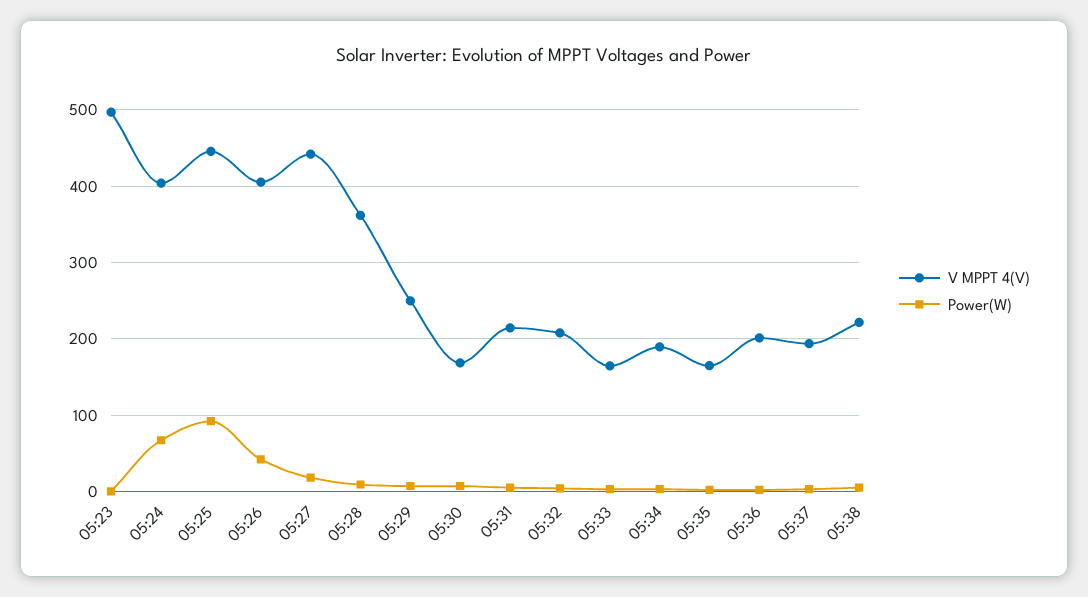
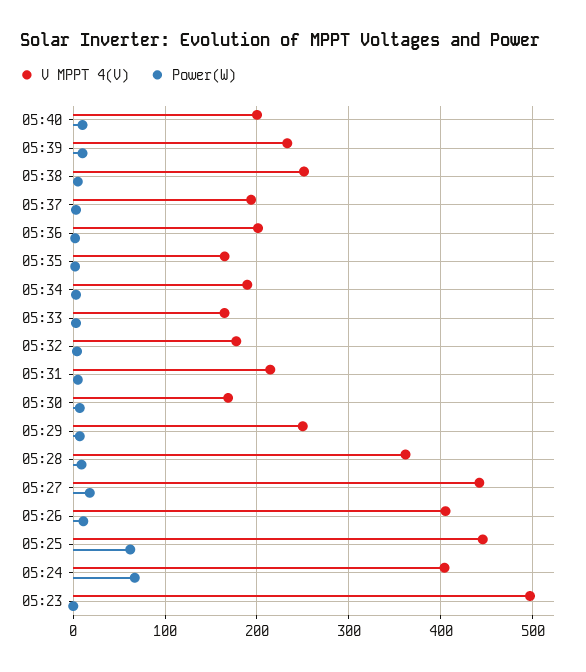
Power(W), 05:25: 90 -> 60
Power(W), 05:26: 40 -> 10
V MPPT 4(V), 05:32: 210 -> 180
V MPPT 4(V), 05:38: 220 -> 250
V MPPT 4(V), 05:40: none -> 200
Power(W), 05:40: none -> 10
V MPPT 4(V), 05:39: none -> 230
Power(W), 05:39: none -> 10

